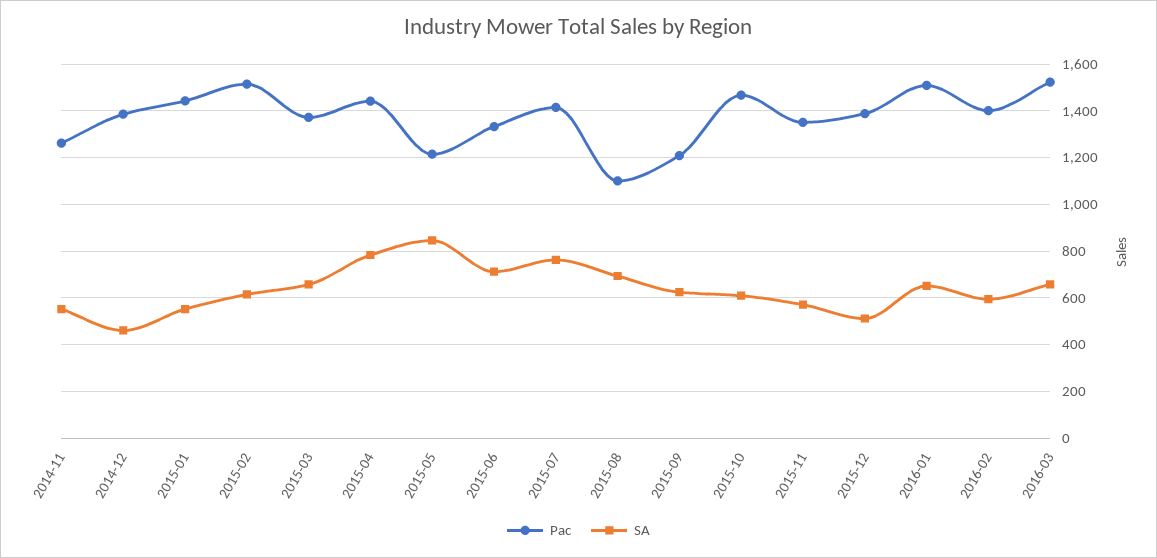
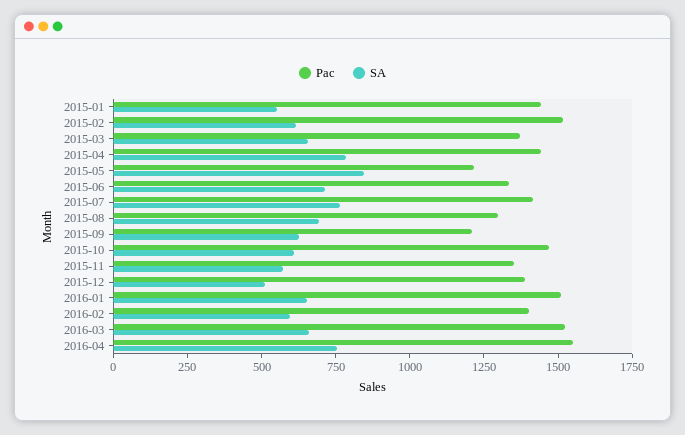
Pac, 2014-11: 1250 -> none
SA, 2014-11: 550 -> none
Pac, 2014-12: 1400 -> none
SA, 2014-12: 450 -> none
Pac, 2015-08: 1100 -> 1300
Pac, 2016-04: none -> 1550
SA, 2016-04: none -> 750

